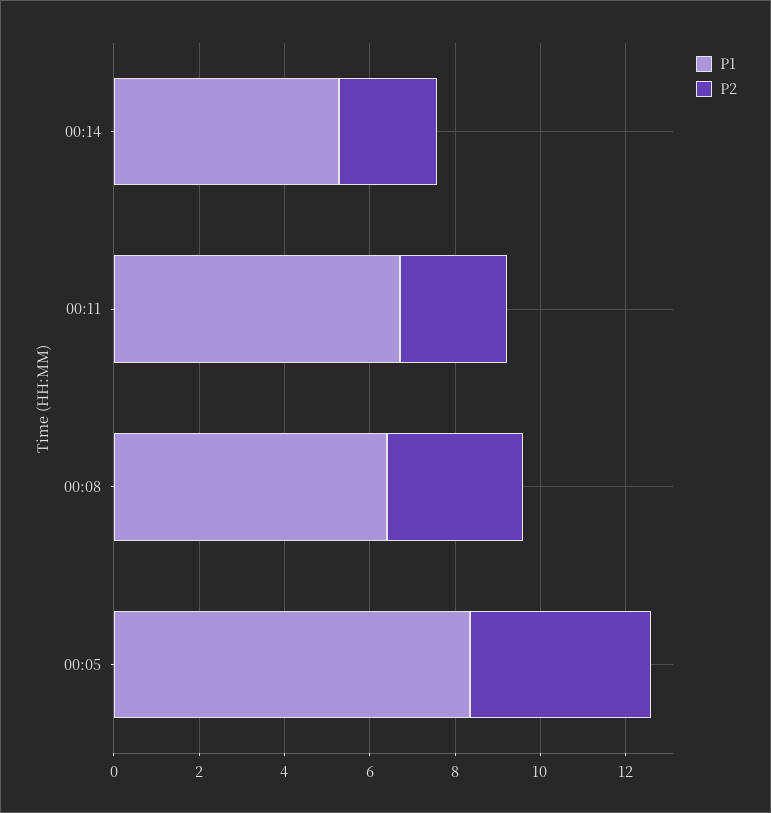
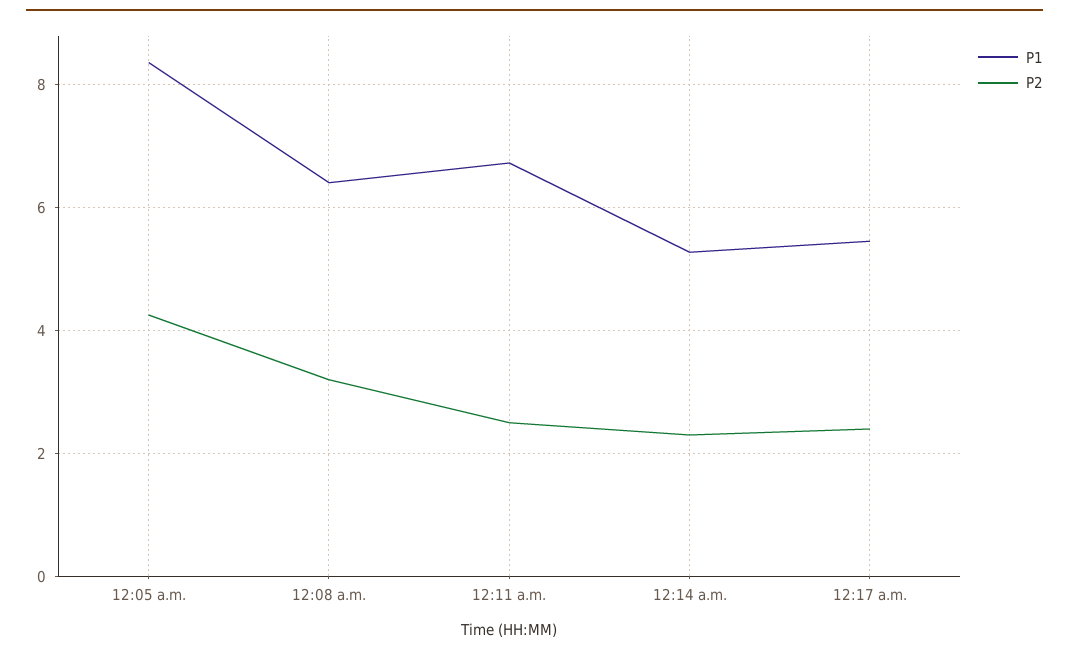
P1, 12:17 a.m.: none -> 5.4
P2, 12:17 a.m.: none -> 2.4

